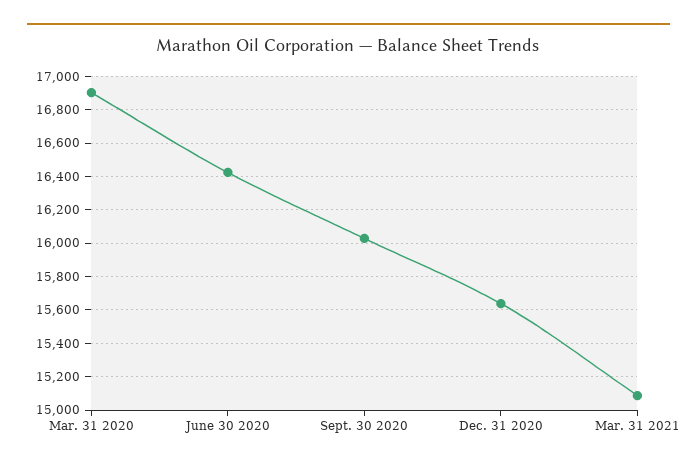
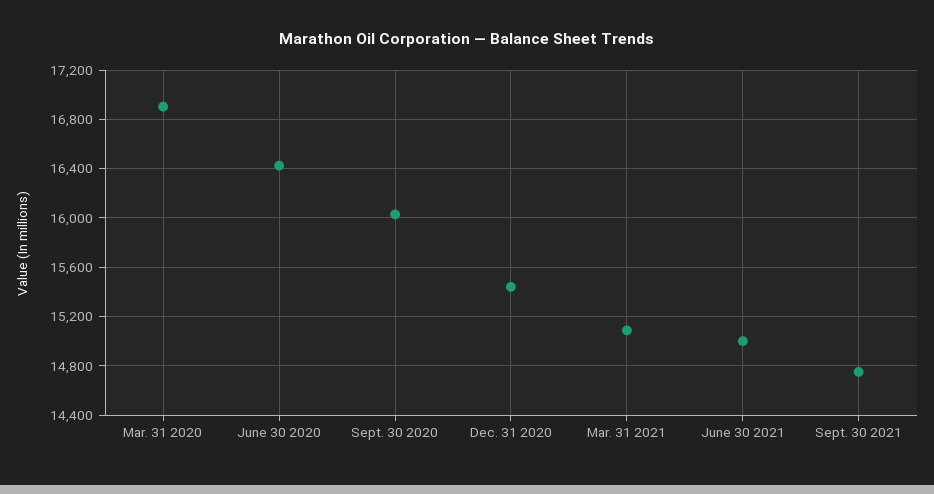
Dec. 31 2020: 15650 -> 15450
June 30 2021: none -> 15000
Sept. 30 2021: none -> 14750

